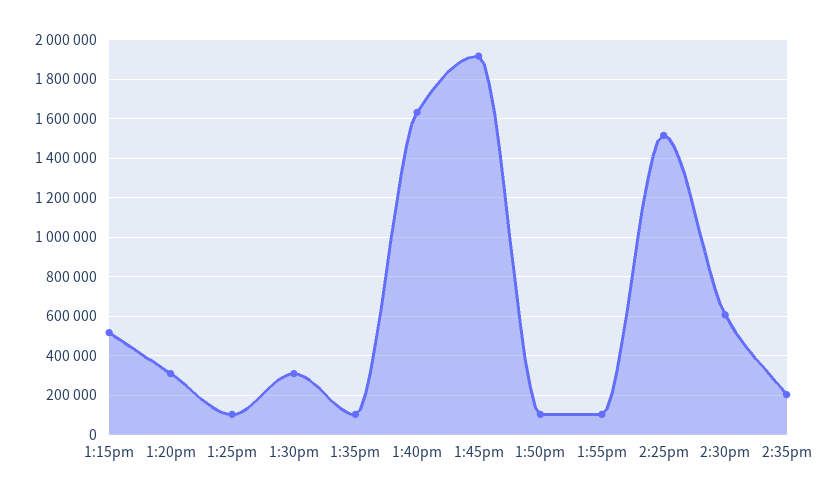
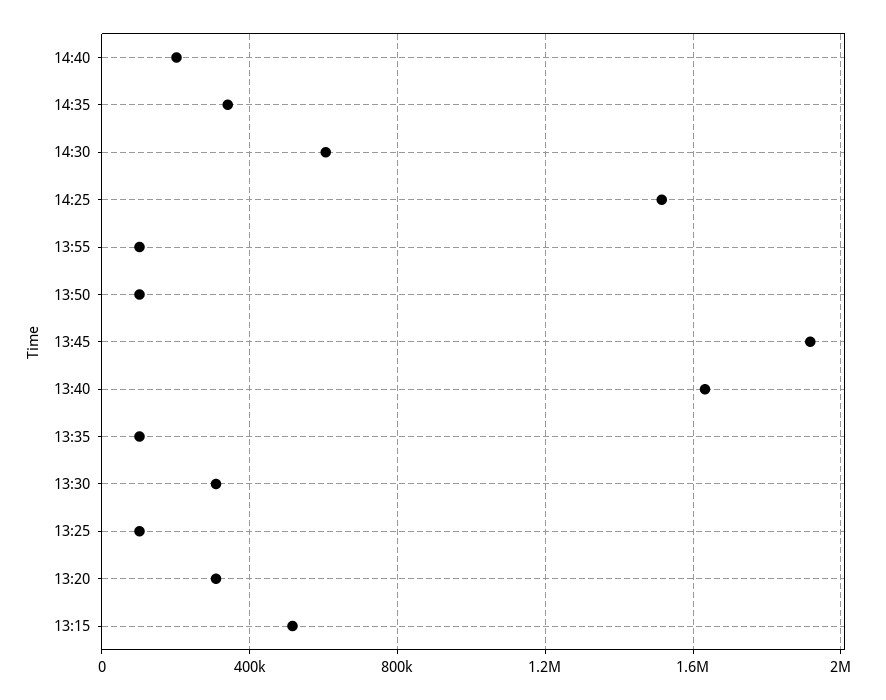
2:35pm: 200000 -> 350000
14:40: none -> 200000

